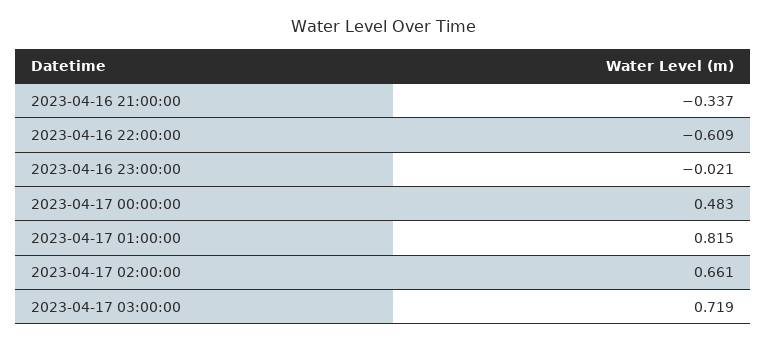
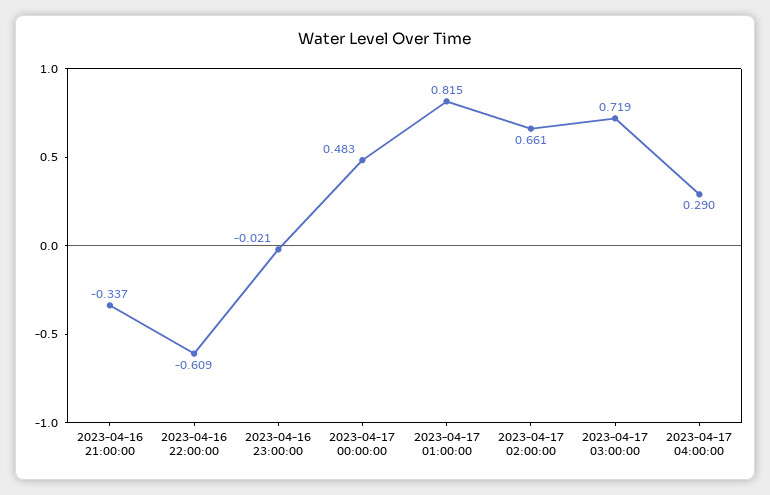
2023-04-17 04:00:00: none -> 0.29

